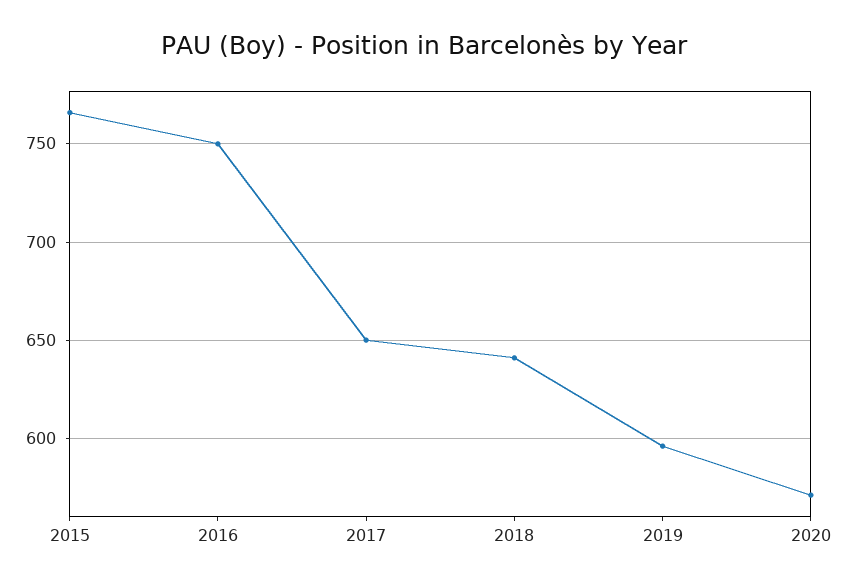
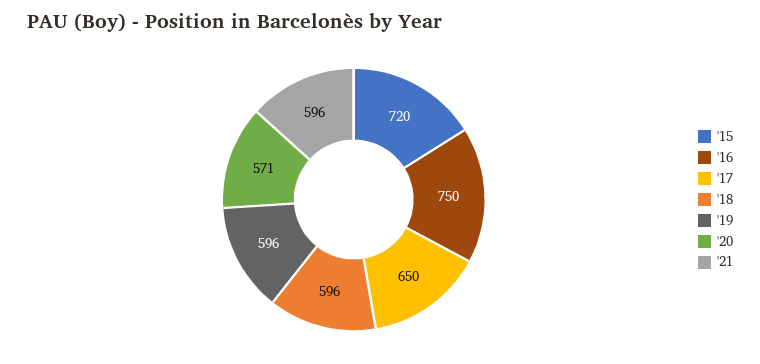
2015: 765 -> 720
2018: 640 -> 596
'21: none -> 596

